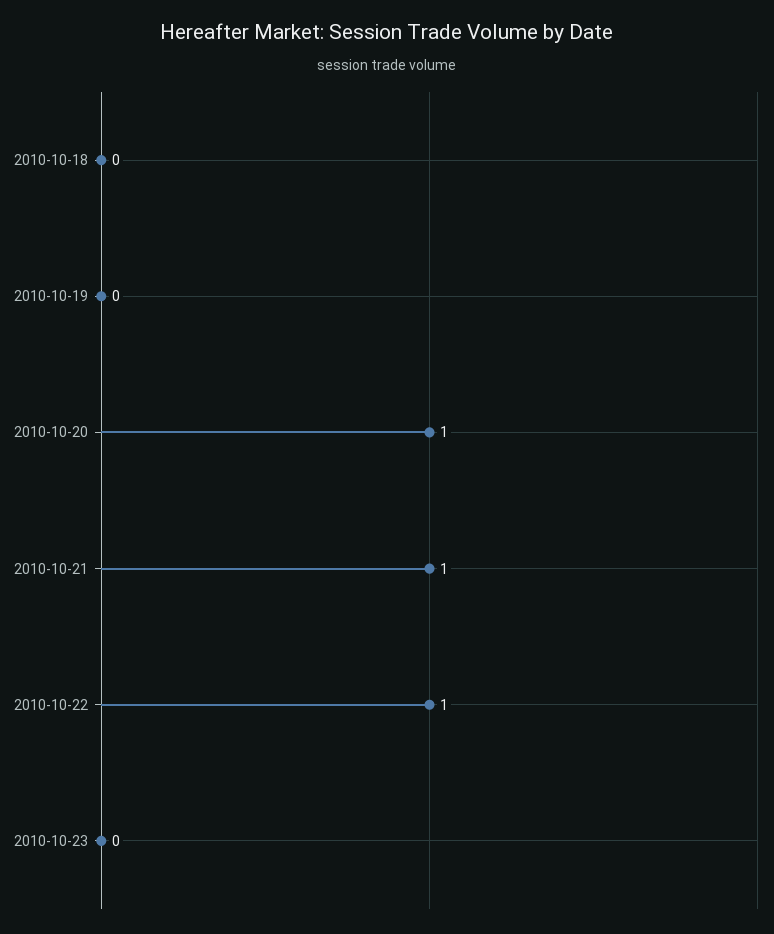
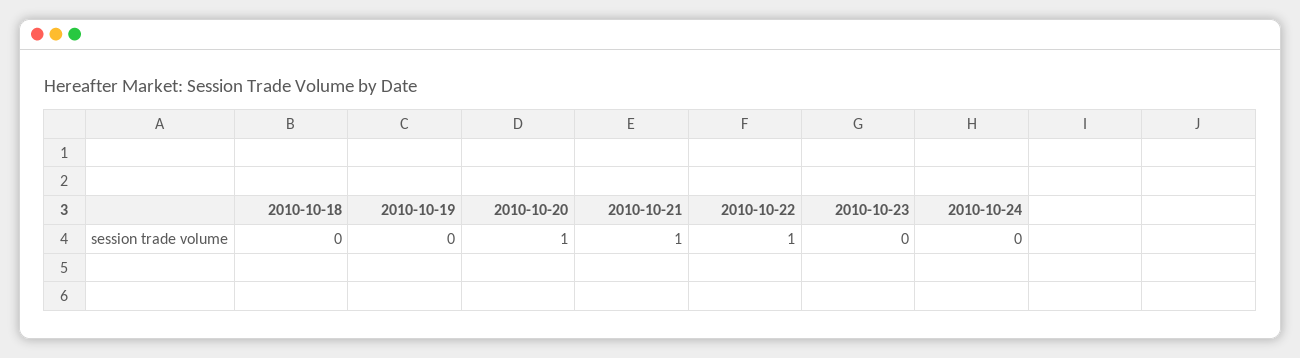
2010-10-24: none -> 0

